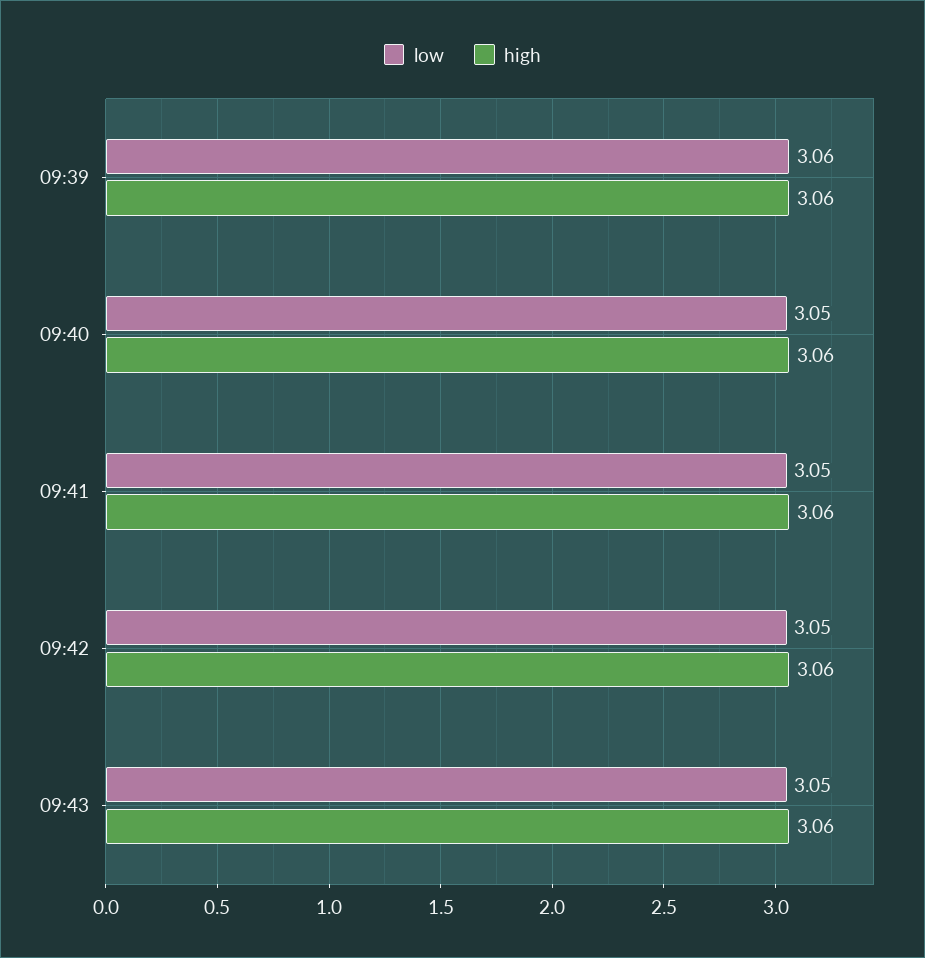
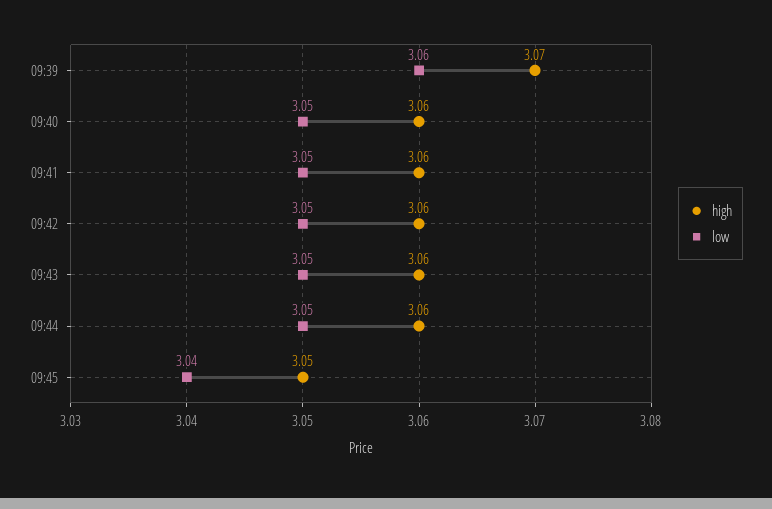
high, 09:39: 3.06 -> 3.07
high, 09:44: none -> 3.06
low, 09:44: none -> 3.05
high, 09:45: none -> 3.05
low, 09:45: none -> 3.04

